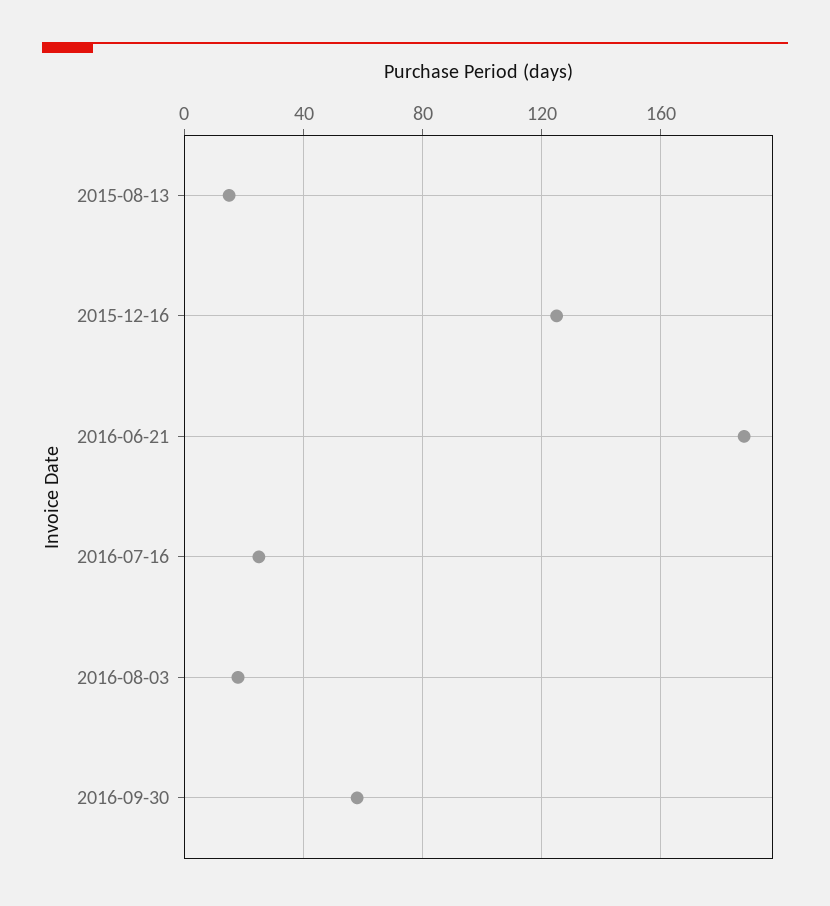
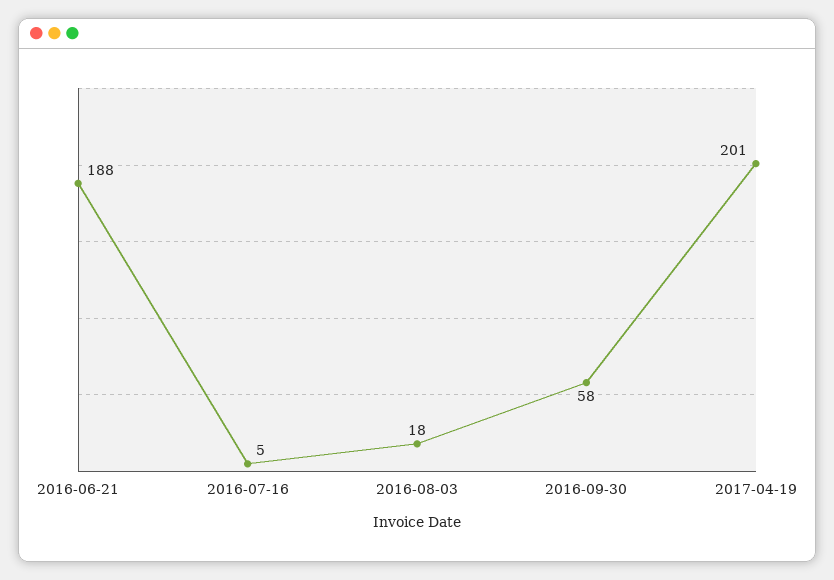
2015-08-13: 15 -> none
2015-12-16: 125 -> none
2016-07-16: 25 -> 5
2017-04-19: none -> 201

